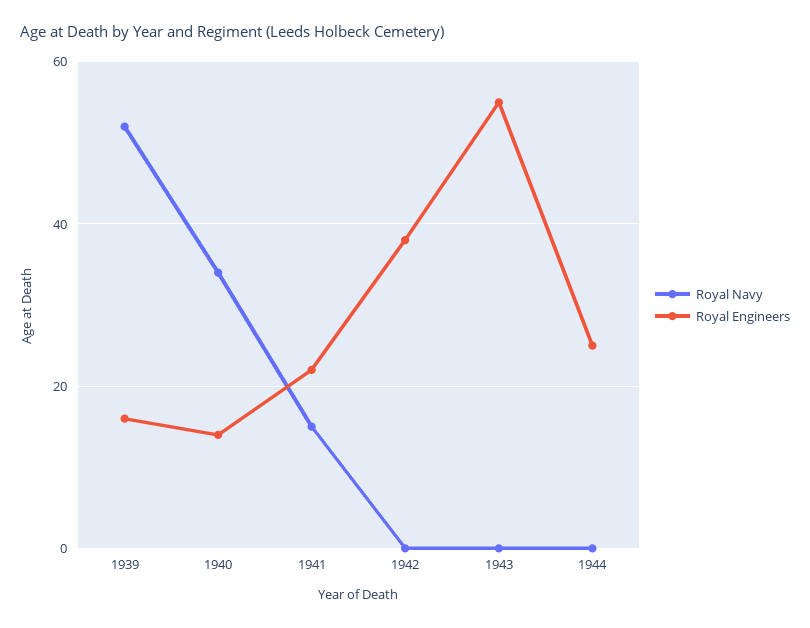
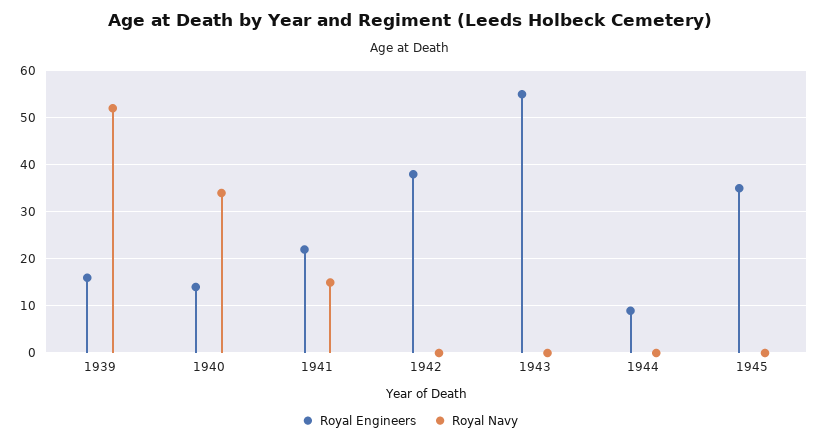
Royal Engineers, 1944: 25 -> 10
Royal Engineers, 1945: none -> 35
Royal Navy, 1945: none -> 0

